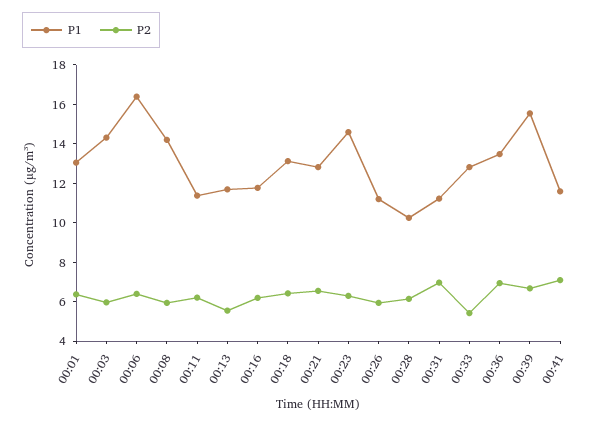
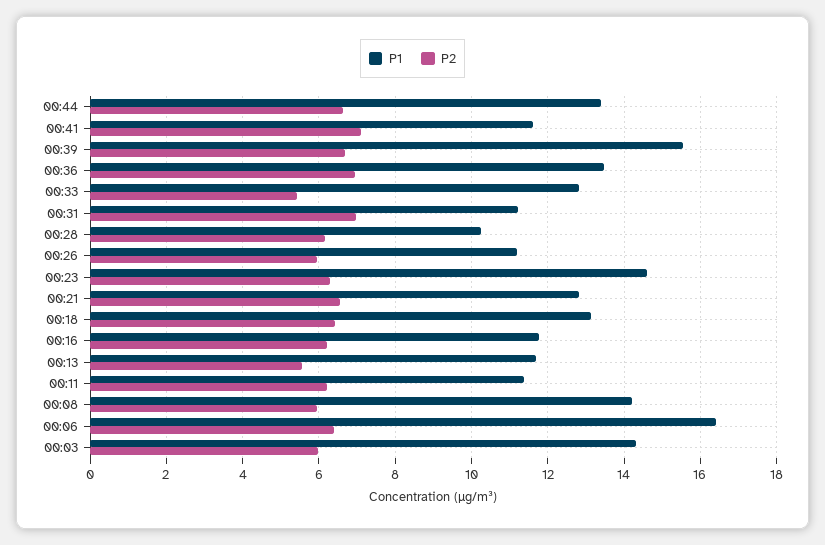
P1, 00:01: 13 -> none
P2, 00:01: 6.5 -> none
P1, 00:44: none -> 13.4
P2, 00:44: none -> 6.6

